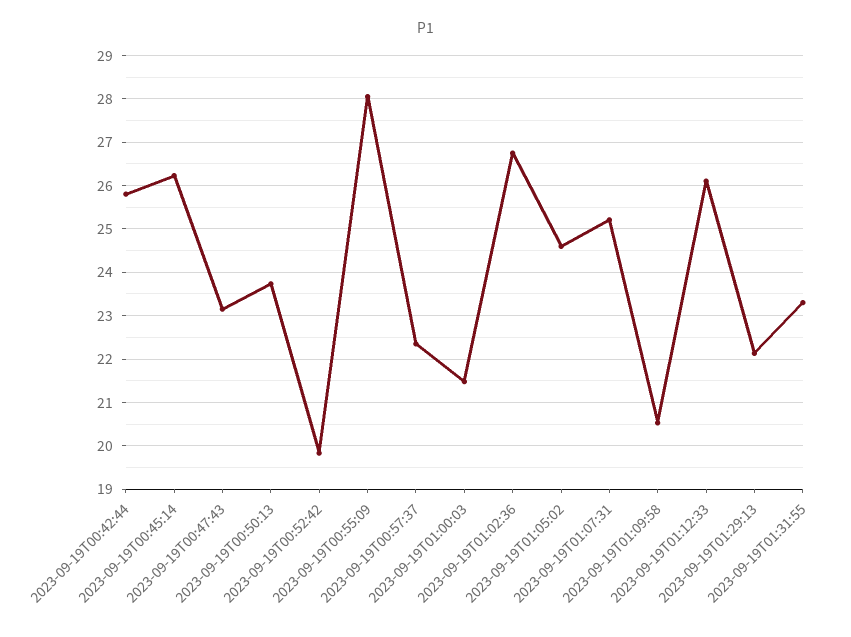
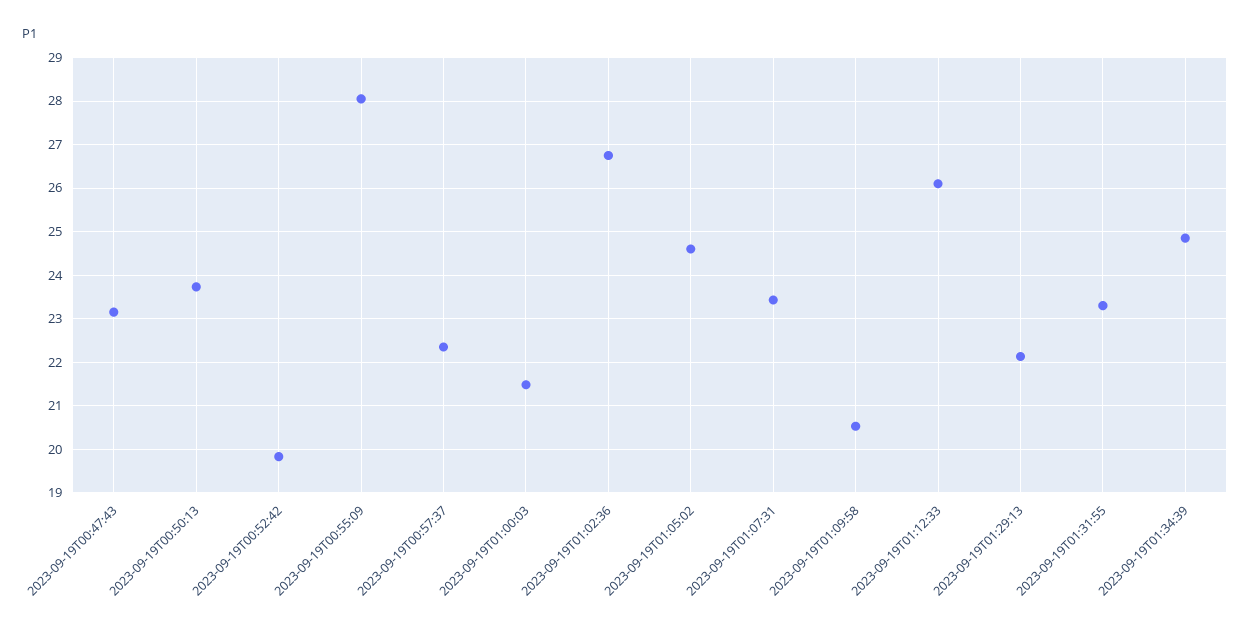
2023-09-19T00:42:44: 25.8 -> none
2023-09-19T00:45:14: 26.2 -> none
2023-09-19T01:07:31: 25.2 -> 23.4
2023-09-19T01:34:39: none -> 24.8

